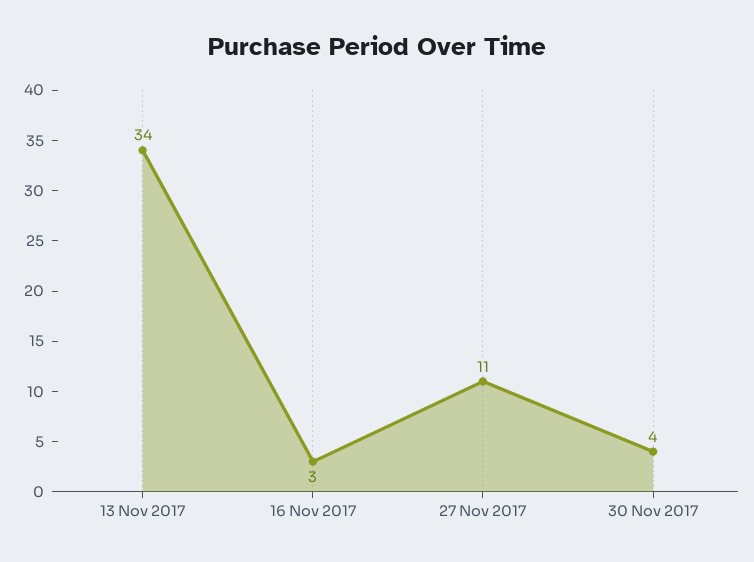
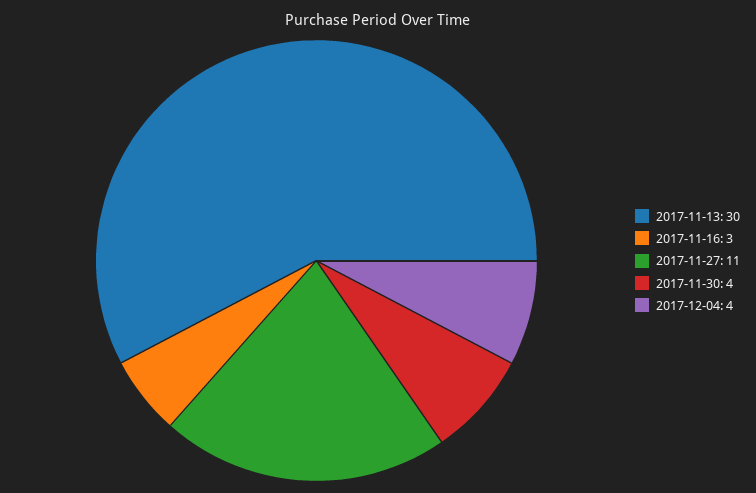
13 Nov 2017: 34 -> 30
2017-12-04: none -> 4

